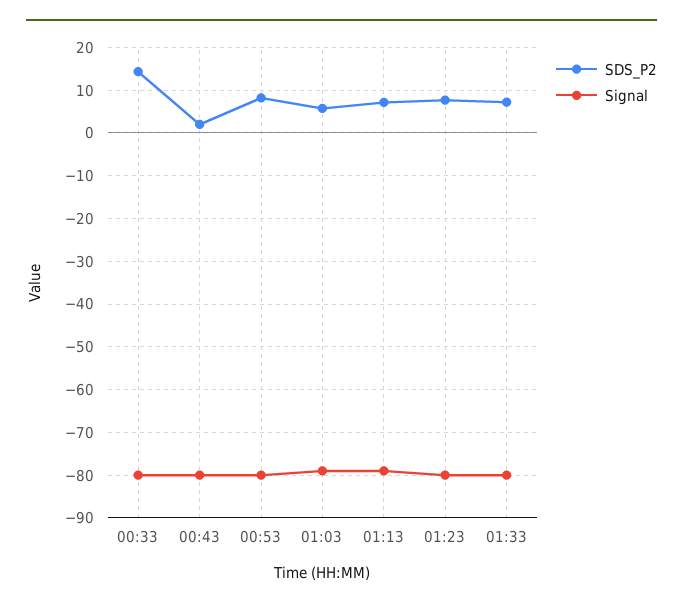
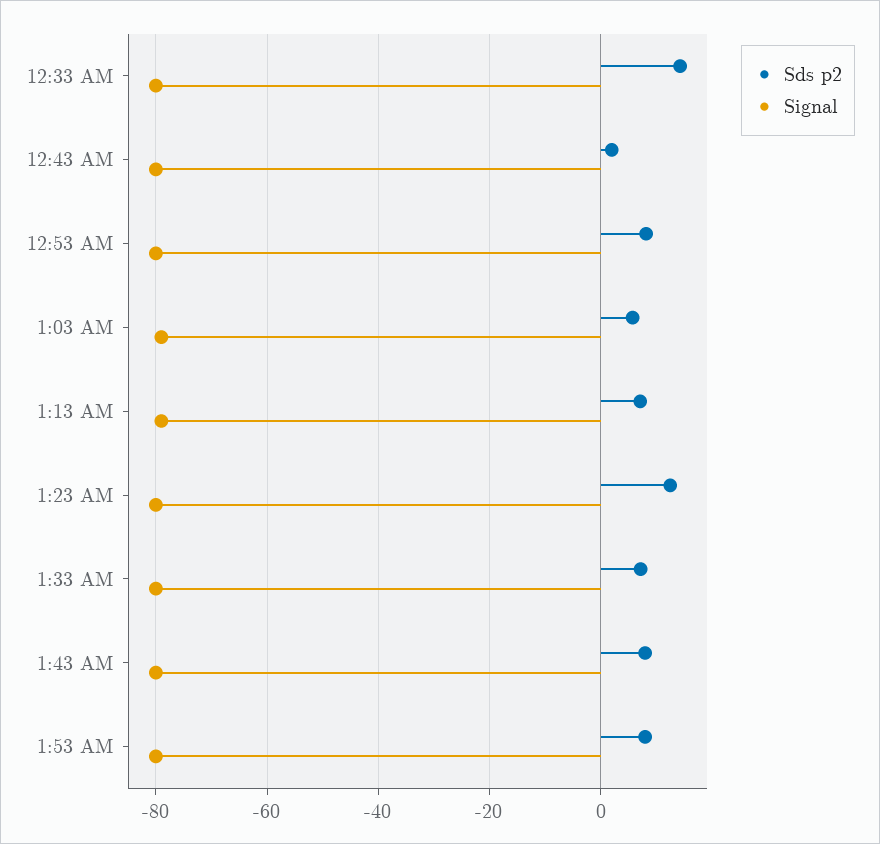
SDS_P2, 01:23: 8 -> 12
SDS_P2, 1:43 AM: none -> 8
Signal, 1:43 AM: none -> -80
SDS_P2, 1:53 AM: none -> 8
Signal, 1:53 AM: none -> -80

